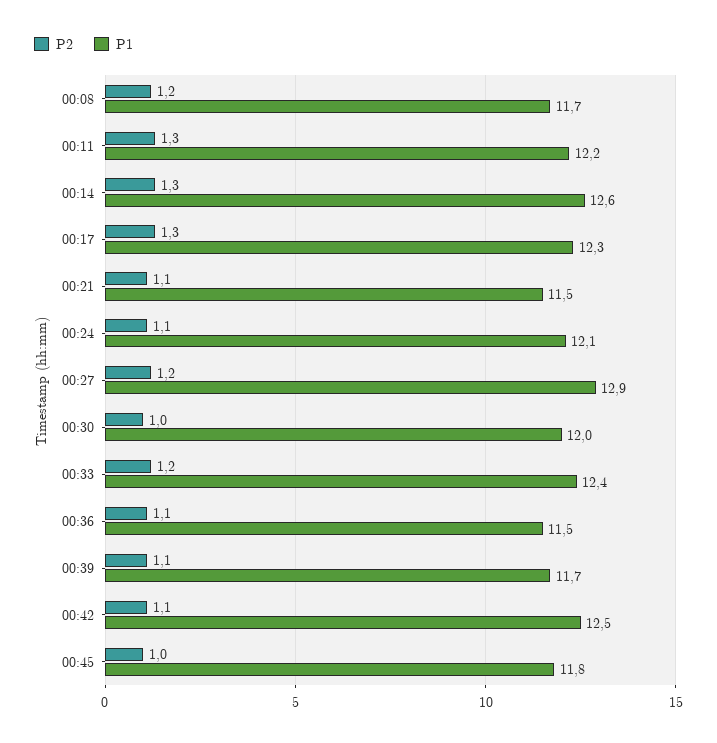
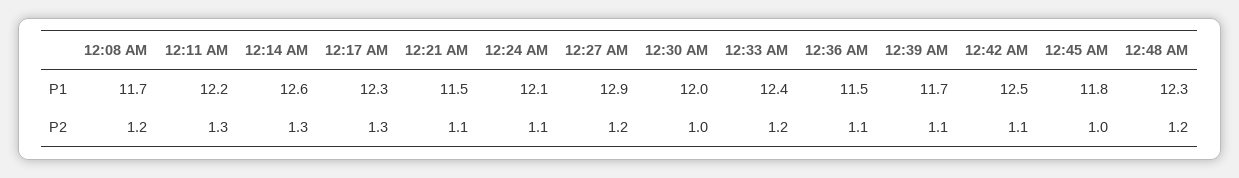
P1, 12:48 AM: none -> 12.3
P2, 12:48 AM: none -> 1.2

